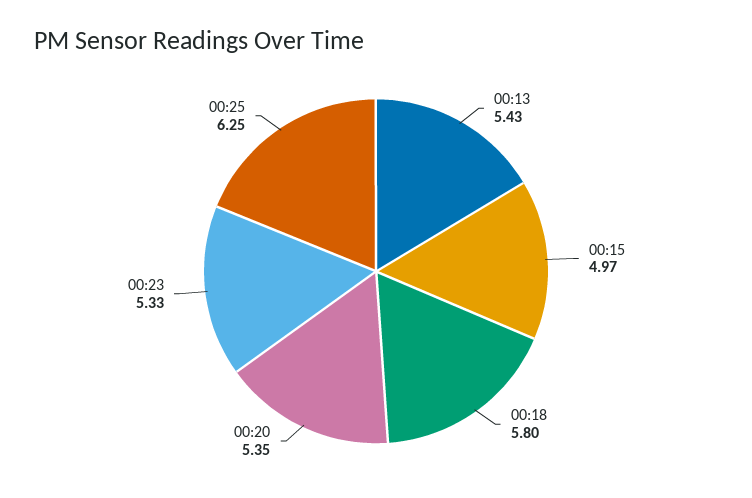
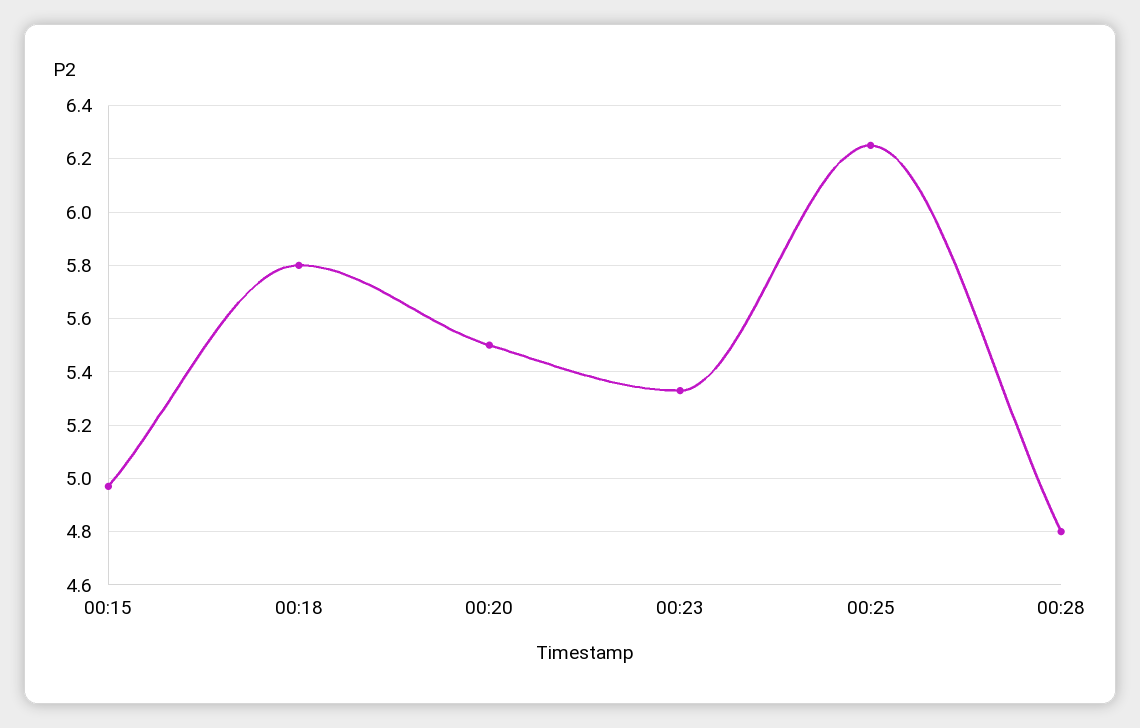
00:13: 5.43 -> none
00:20: 5.35 -> 5.5
00:28: none -> 4.8

